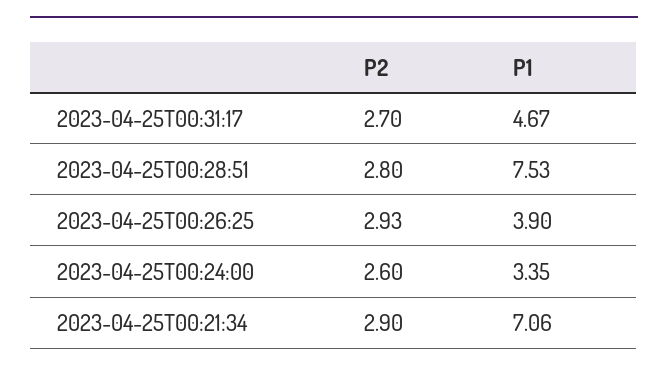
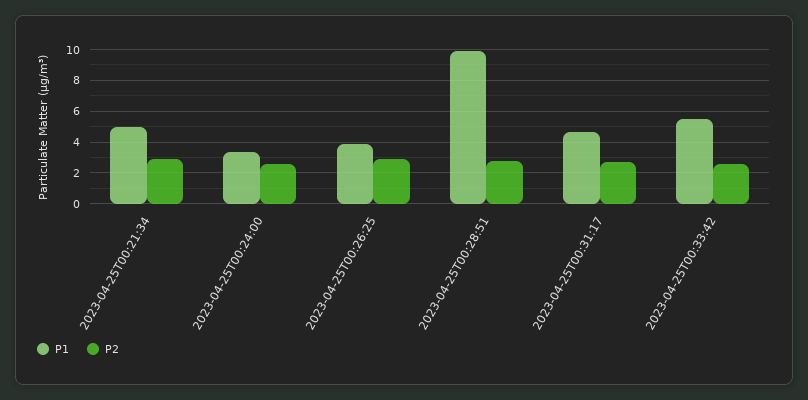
P1, 2023-04-25T00:28:51: 7.53 -> 10
P1, 2023-04-25T00:21:34: 7.06 -> 5
P1, 2023-04-25T00:33:42: none -> 5.5
P2, 2023-04-25T00:33:42: none -> 2.5

